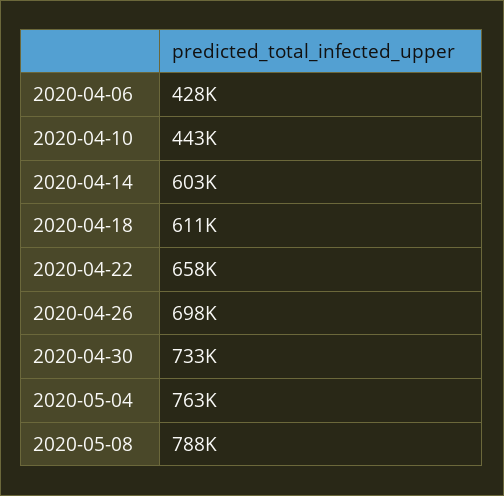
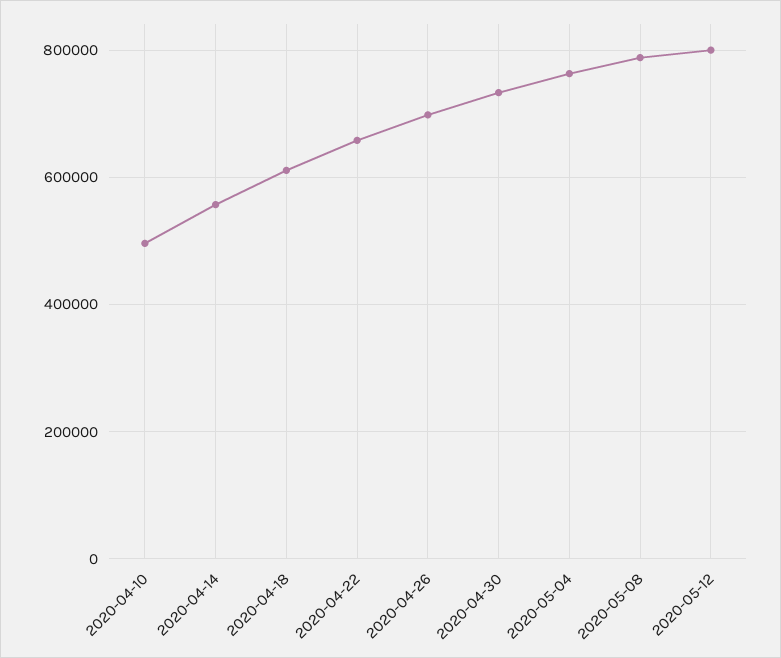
2020-04-06: 428000 -> none
2020-04-10: 443000 -> 500000
2020-04-14: 603000 -> 560000
2020-05-12: none -> 800000

